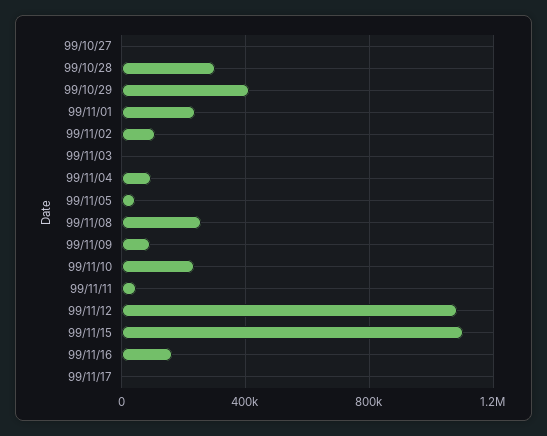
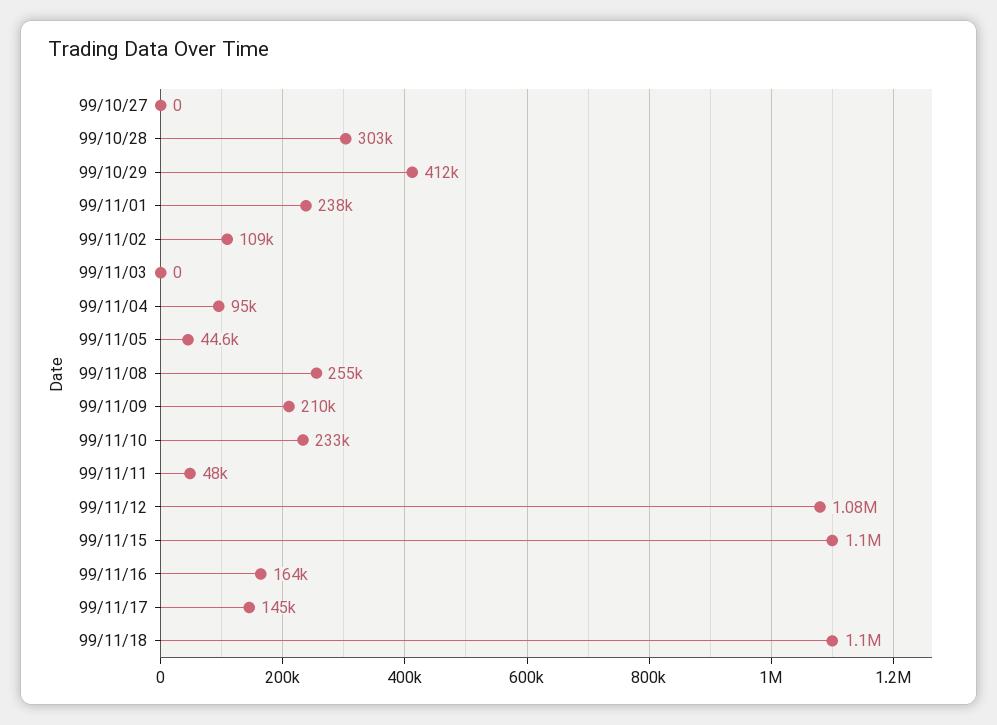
99/11/09: 100000 -> 210000
99/11/17: 0 -> 145000
99/11/18: none -> 1100000

